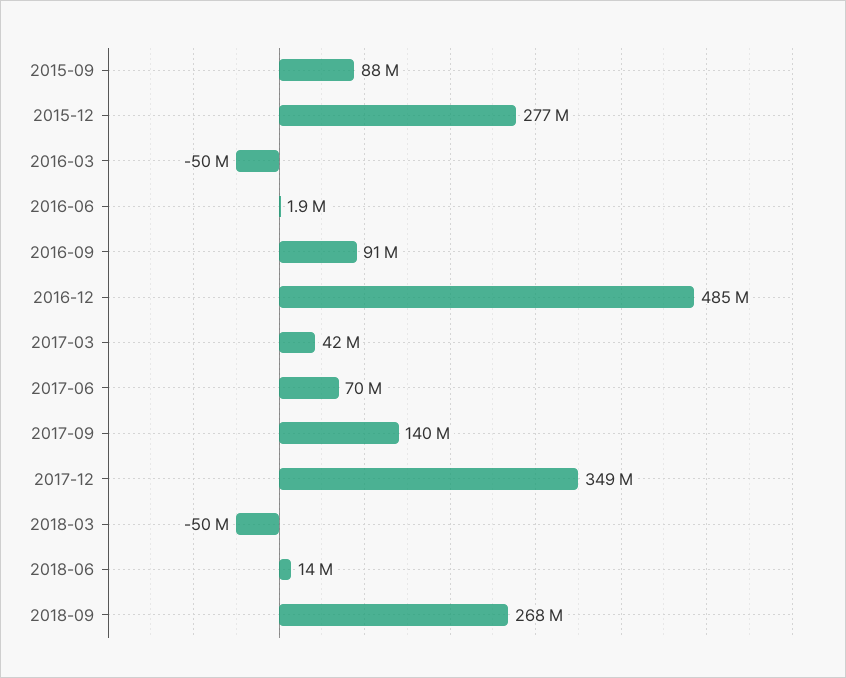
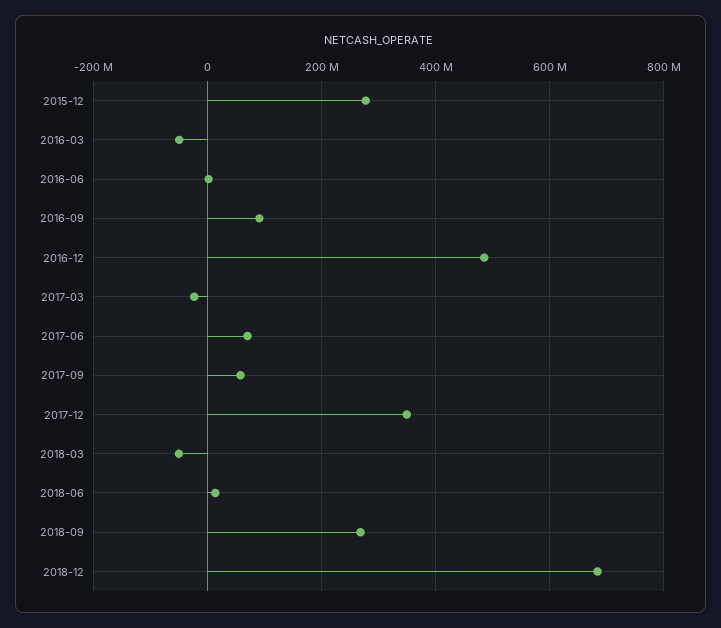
2015-09: 88000000 -> none
2017-03: 42000000 -> -20000000
2017-09: 140000000 -> 60000000
2018-12: none -> 680000000

